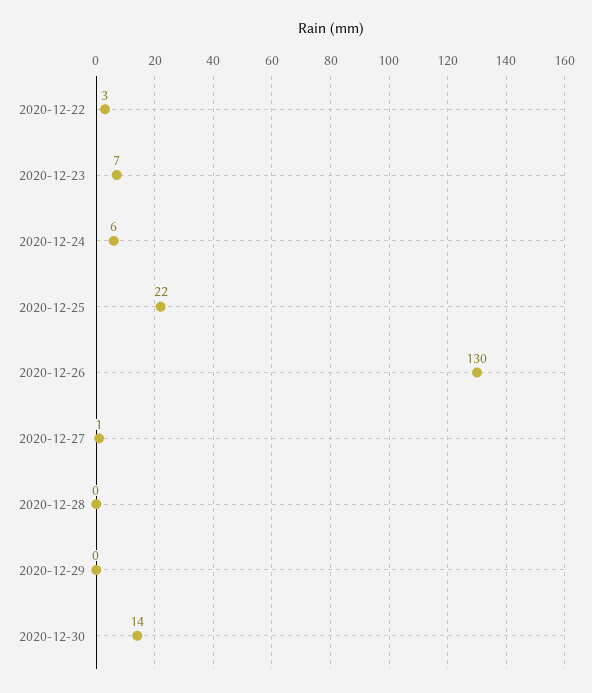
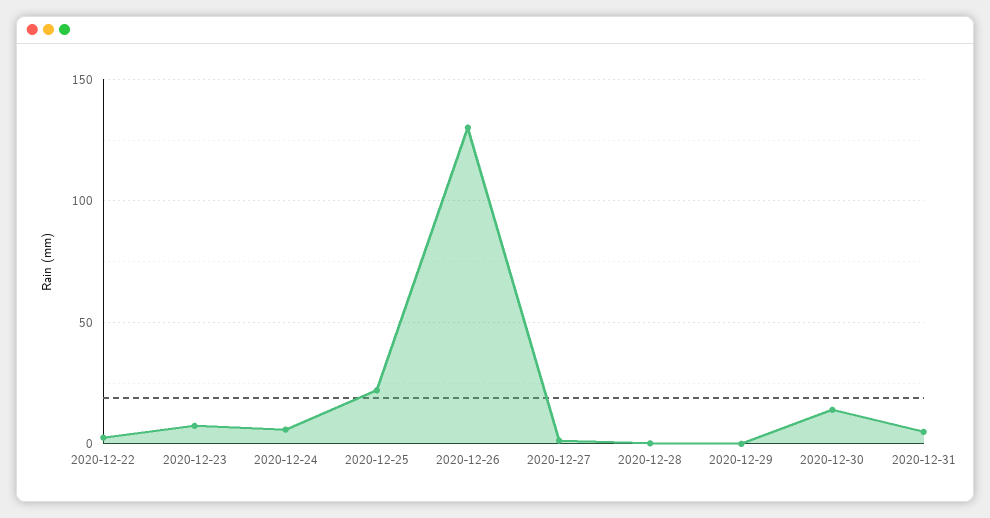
2020-12-31: none -> 5

